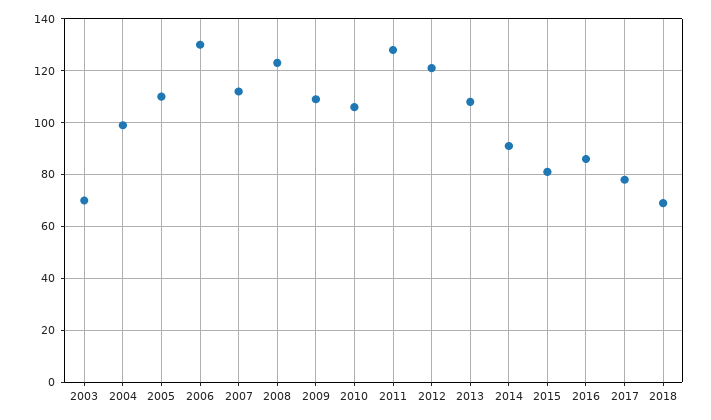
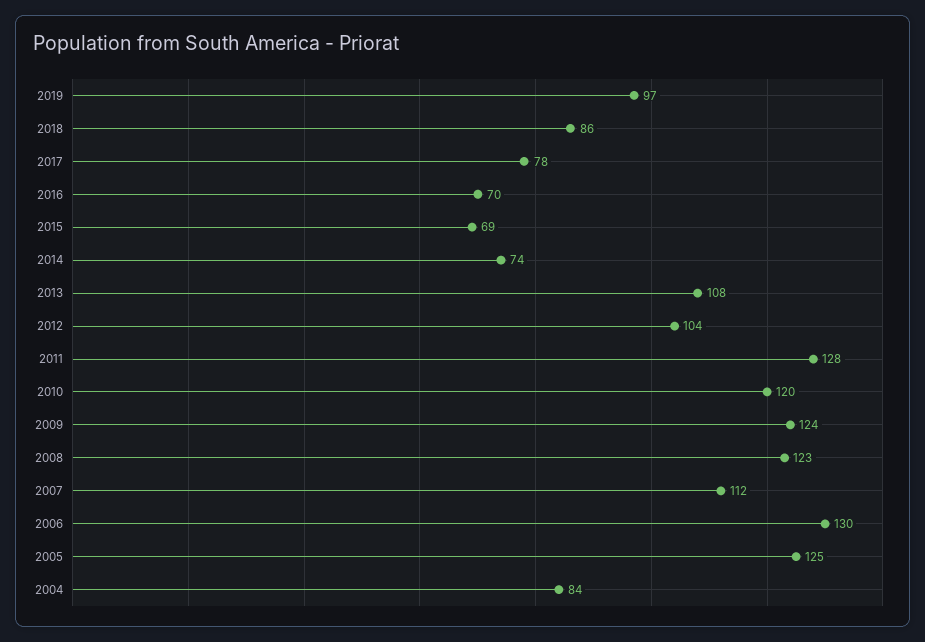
2003: 70 -> none
2004: 100 -> 84
2005: 110 -> 125
2009: 110 -> 124
2010: 105 -> 120
2012: 120 -> 104
2014: 90 -> 74
2015: 80 -> 69
2016: 85 -> 70
2018: 70 -> 86
2019: none -> 97

